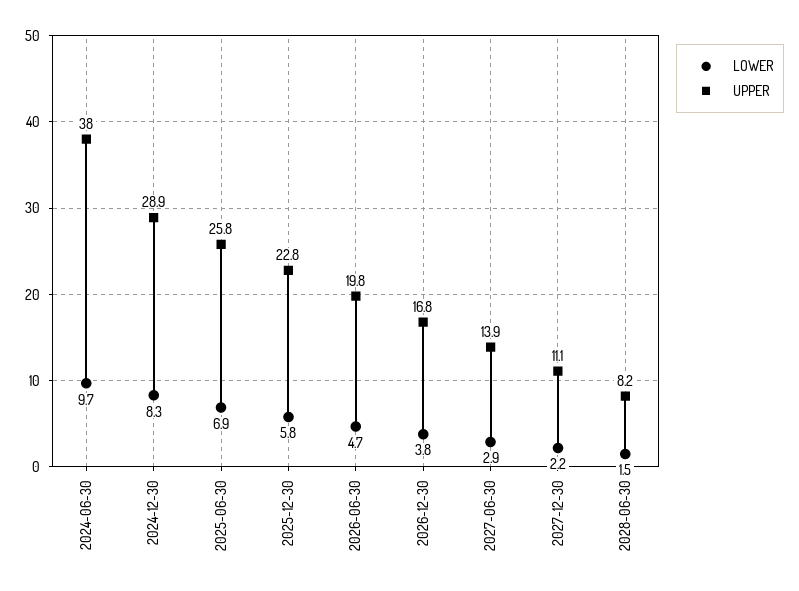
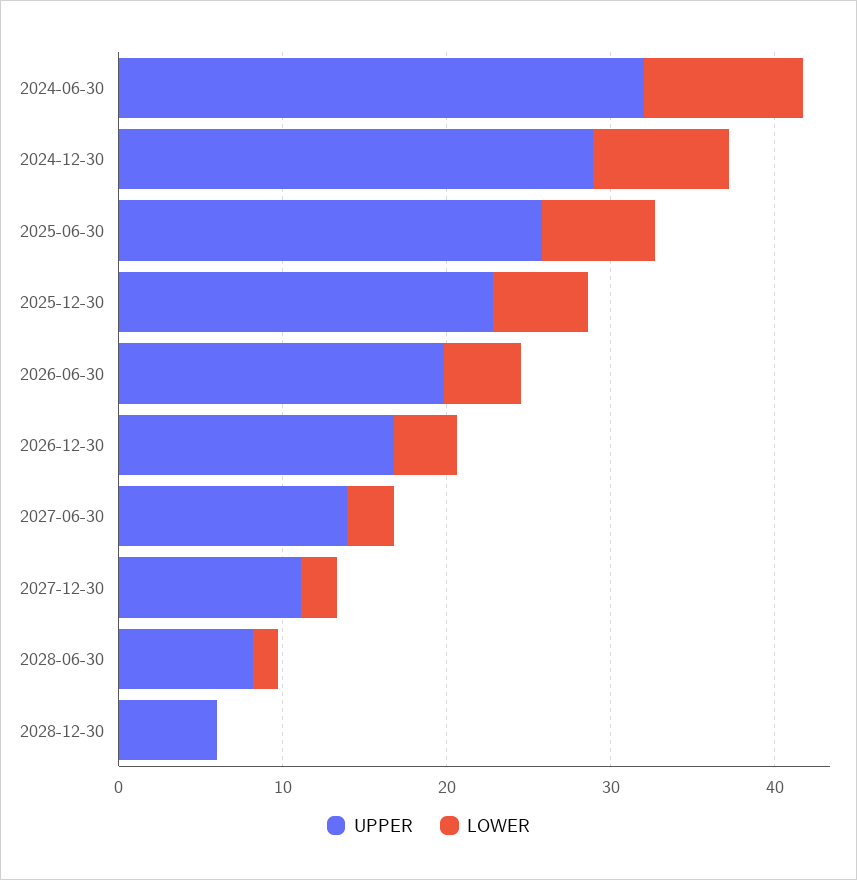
UPPER, 2024-06-30: 38 -> 32
UPPER, 2028-12-30: none -> 6
LOWER, 2028-12-30: none -> 0

